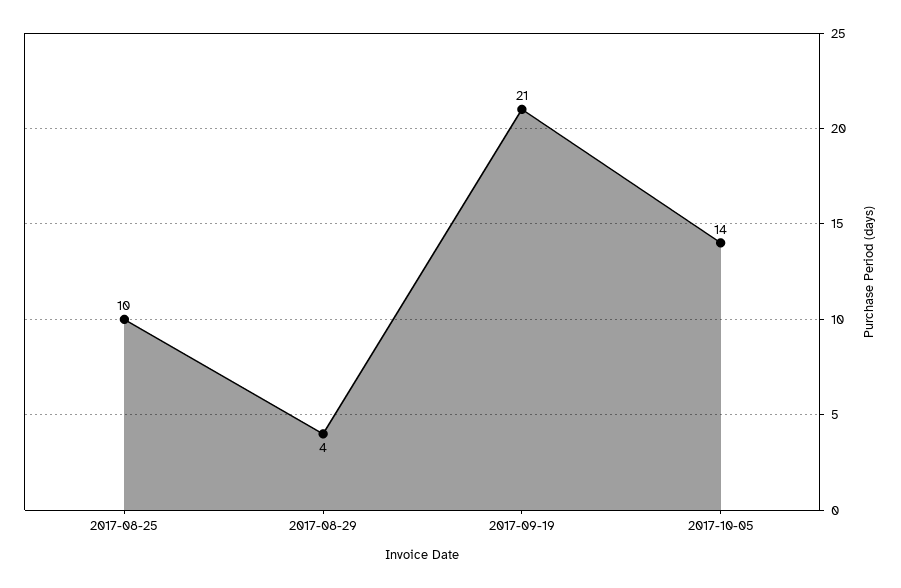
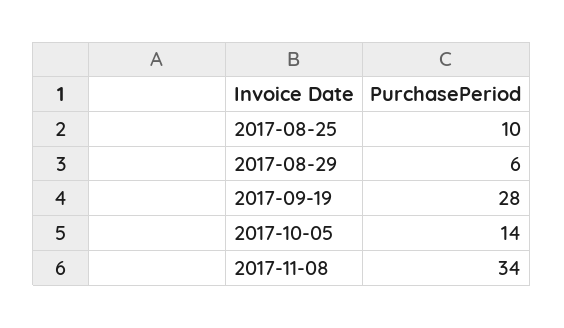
2017-08-29: 4 -> 6
2017-09-19: 21 -> 28
2017-11-08: none -> 34

